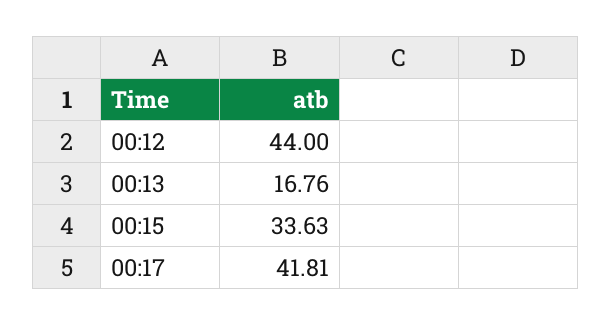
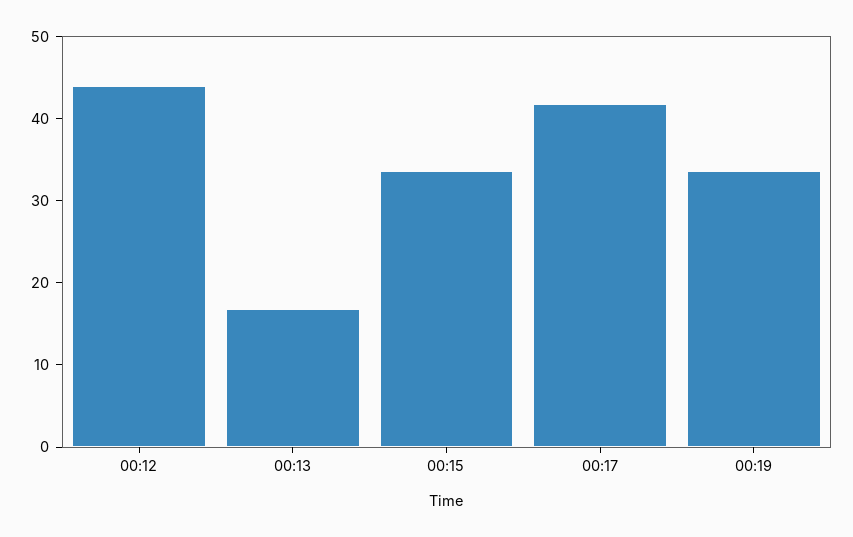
00:19: none -> 34

